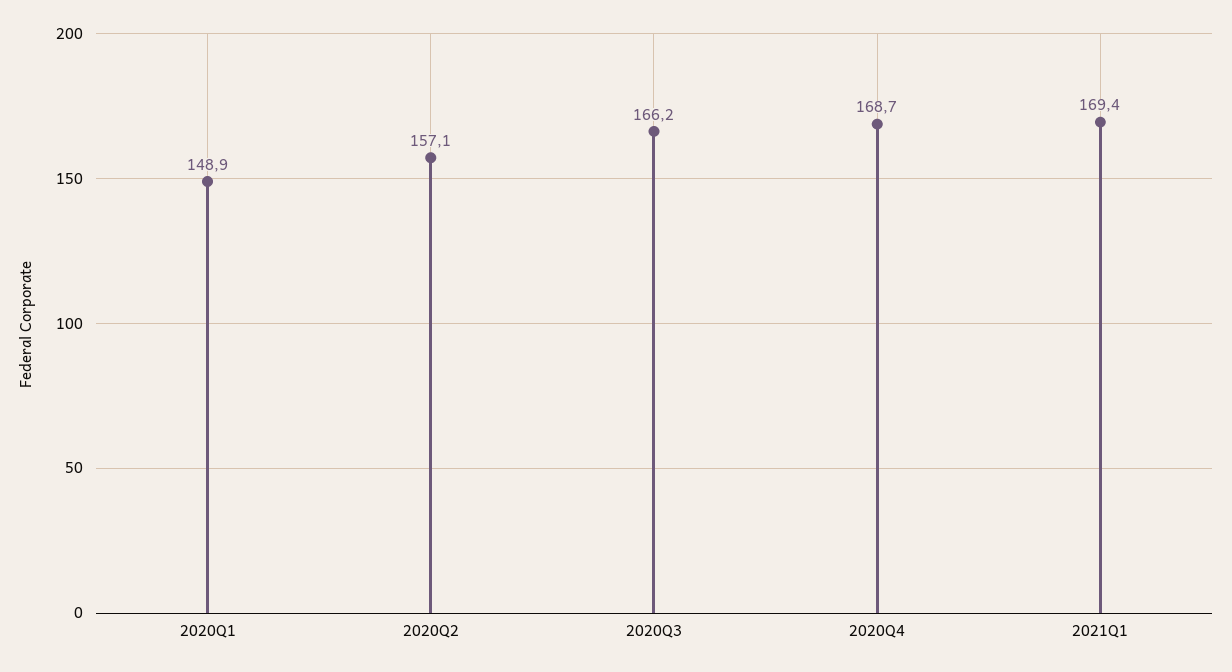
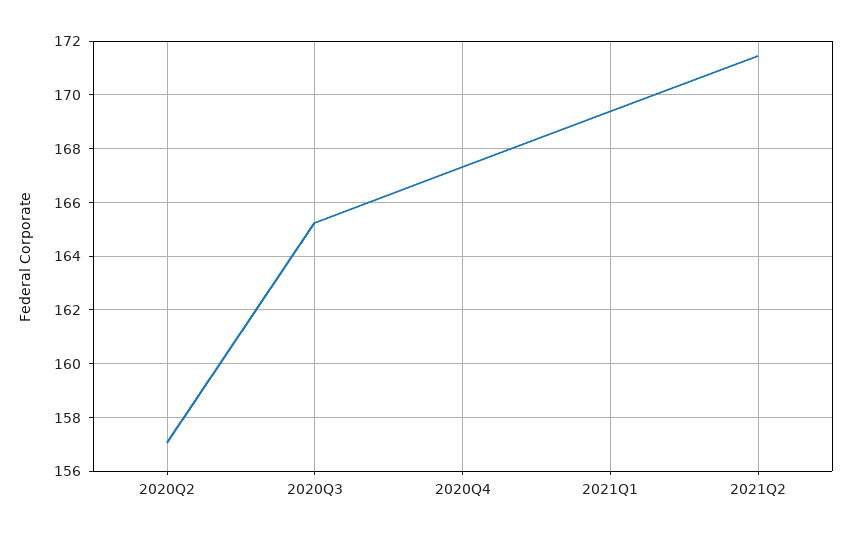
2020Q1: 148.9 -> none
2020Q3: 166.2 -> 165.25
2020Q4: 168.7 -> 167.25
2021Q2: none -> 171.5

